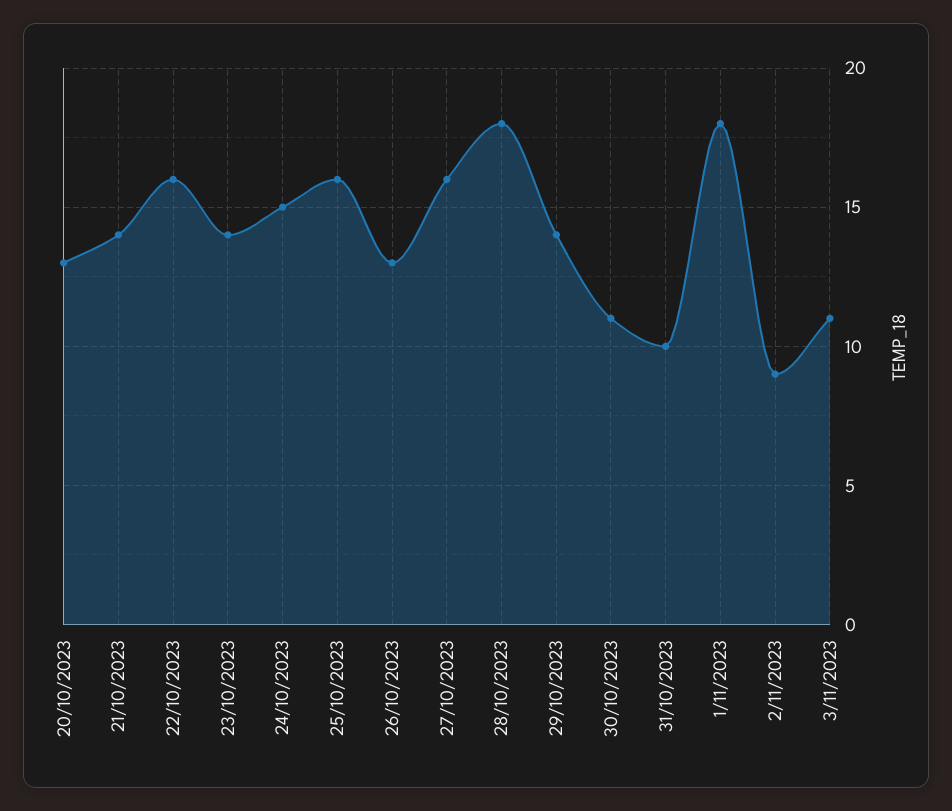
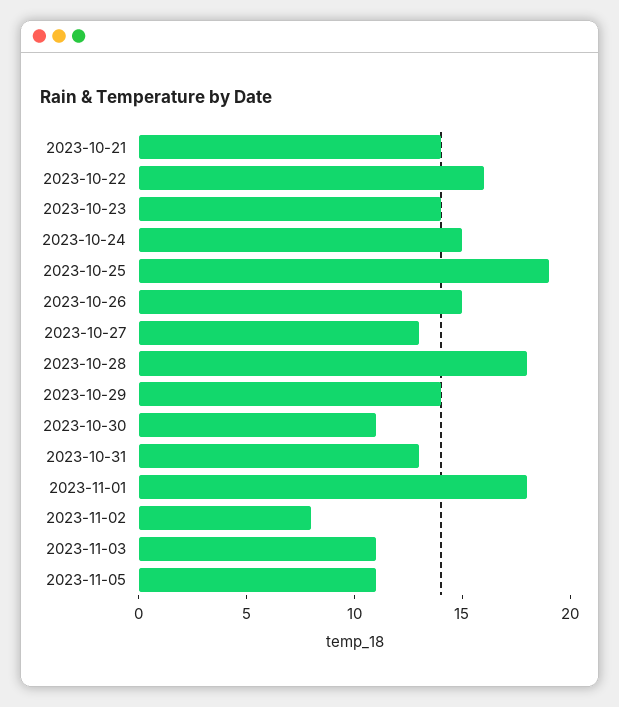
20/10/2023: 13 -> none
25/10/2023: 16 -> 19
26/10/2023: 13 -> 15
27/10/2023: 16 -> 13
31/10/2023: 10 -> 13
2/11/2023: 9 -> 8
2023-11-05: none -> 11

